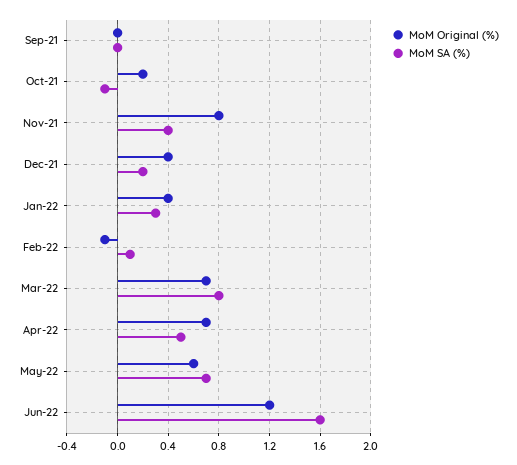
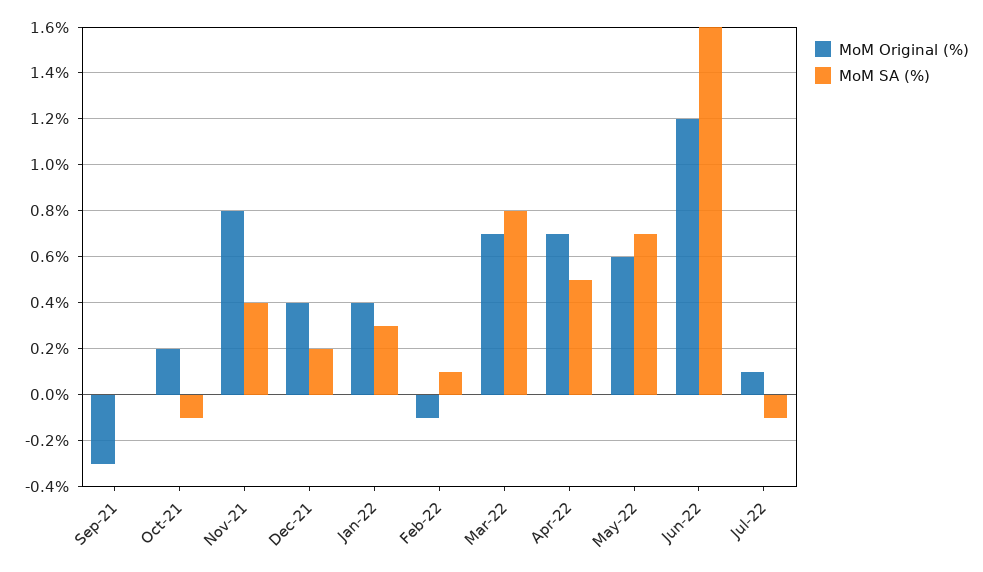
MoM Original (%), Sep-21: 0 -> -0.3
MoM Original (%), Jul-22: none -> 0.1
MoM SA (%), Jul-22: none -> -0.1

